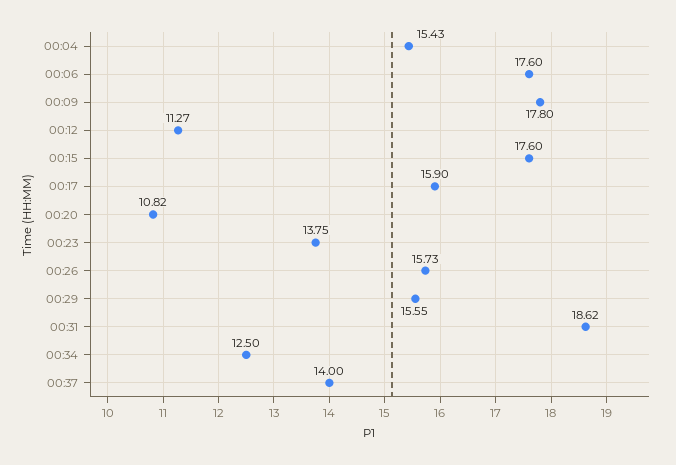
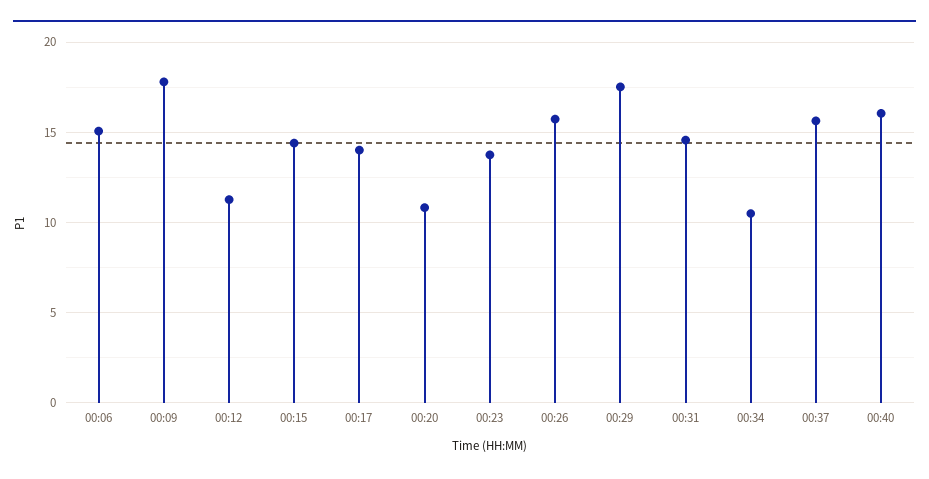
00:04: 15.43 -> none
00:06: 17.6 -> 15
00:15: 17.6 -> 14.5
00:17: 15.9 -> 14
00:29: 15.55 -> 17.5
00:31: 18.62 -> 14.5
00:34: 12.5 -> 10.5
00:37: 14 -> 15.5
00:40: none -> 16

